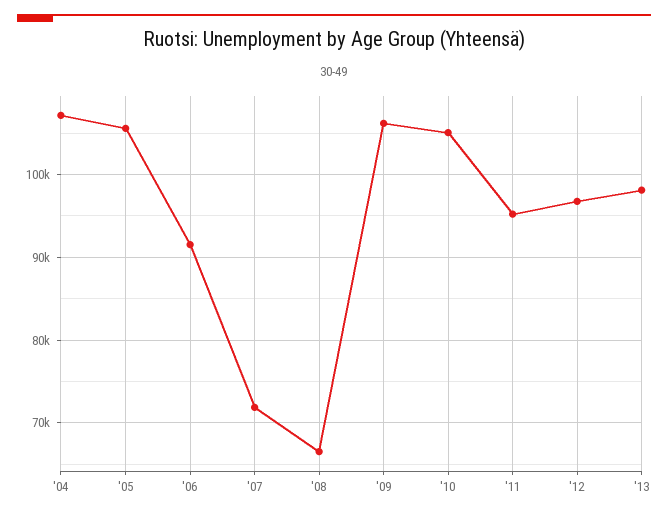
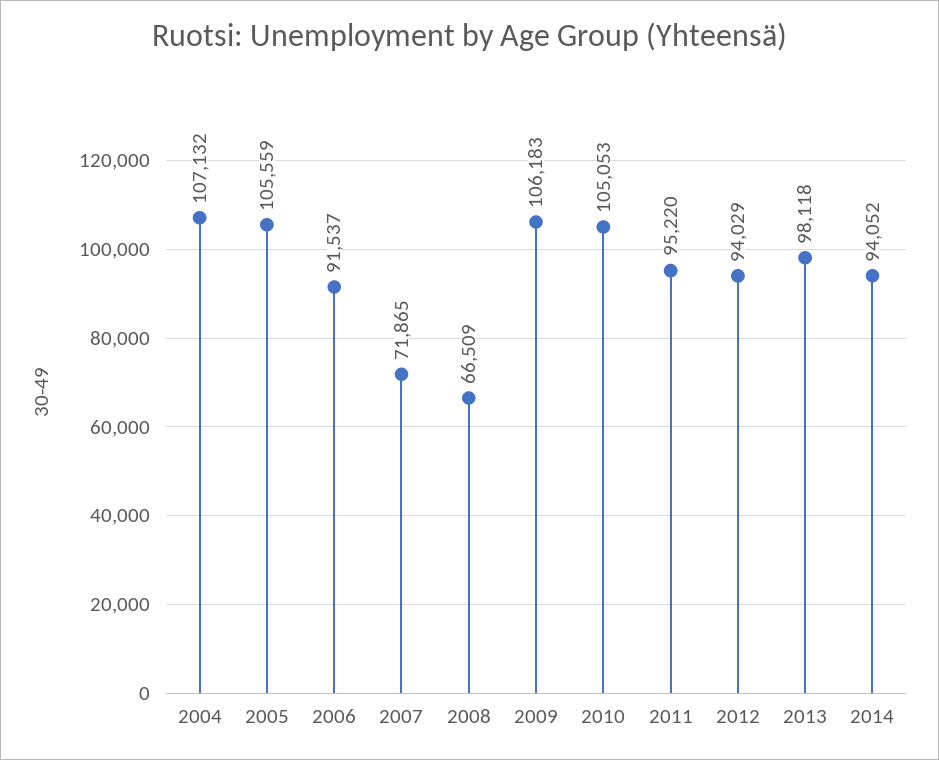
'12: 97000 -> 94029
2014: none -> 94052

